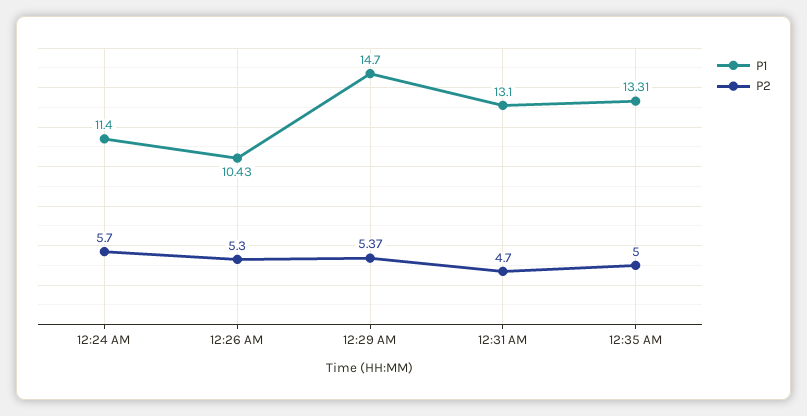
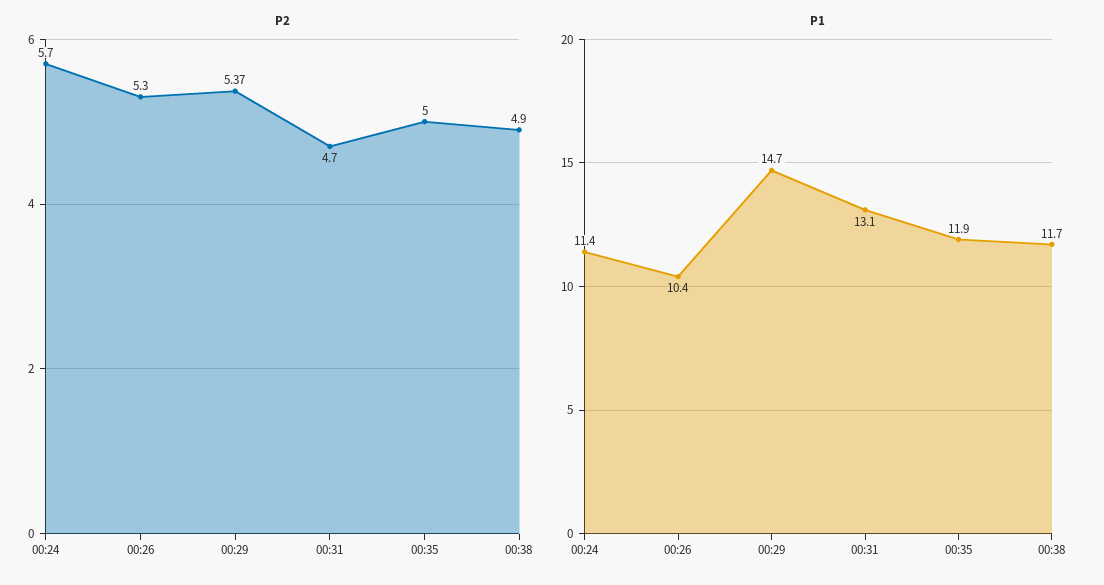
P1, 12:35 AM: 13.31 -> 11.9
P2, 00:38: none -> 4.9
P1, 00:38: none -> 11.7

